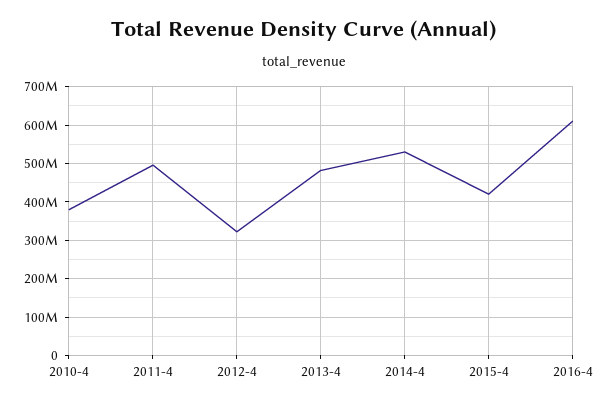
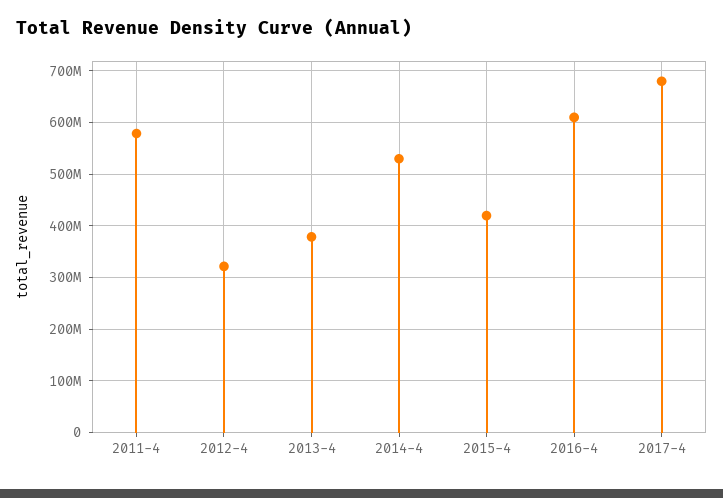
2010-4: 380000000 -> none
2011-4: 500000000 -> 580000000
2013-4: 480000000 -> 380000000
2017-4: none -> 680000000

